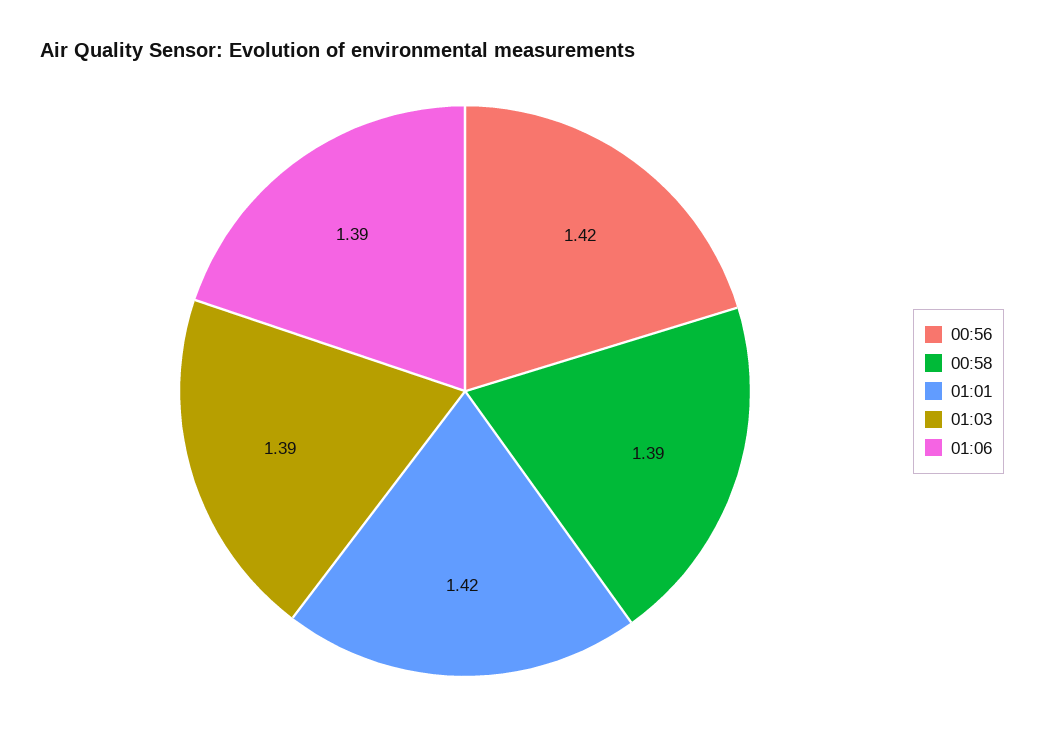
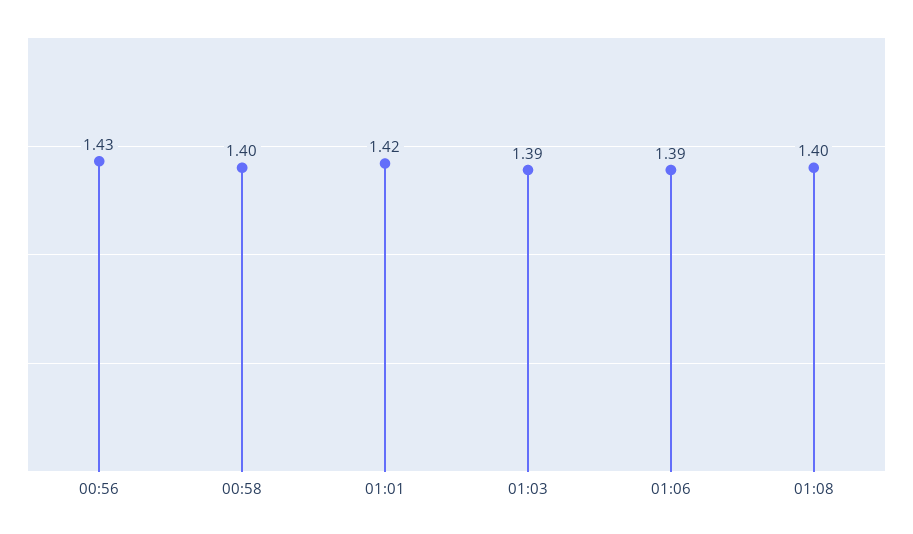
00:56: 1.42 -> 1.43
00:58: 1.39 -> 1.4
01:08: none -> 1.4

